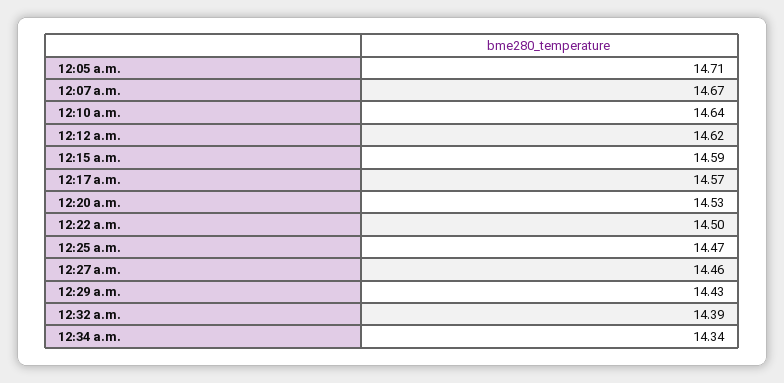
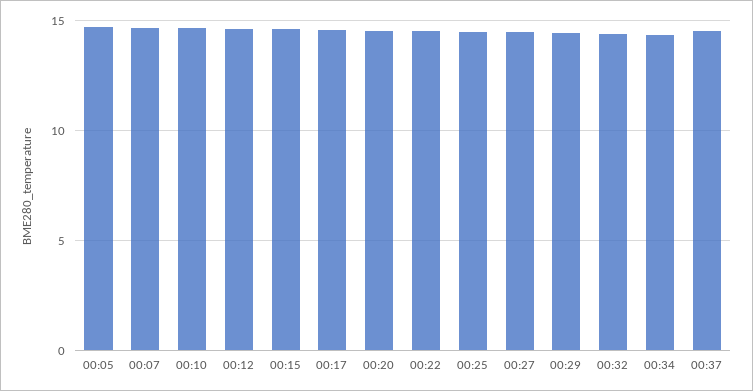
00:37: none -> 14.5

